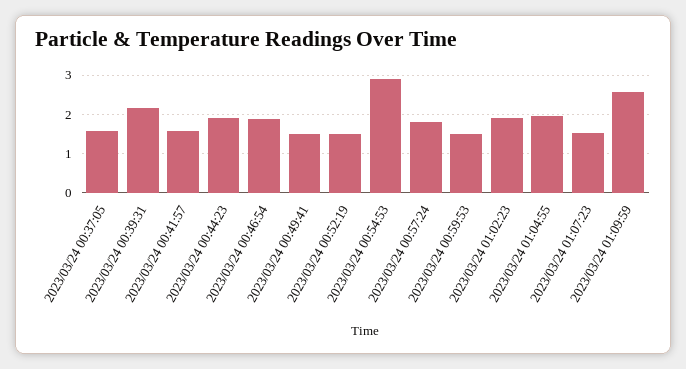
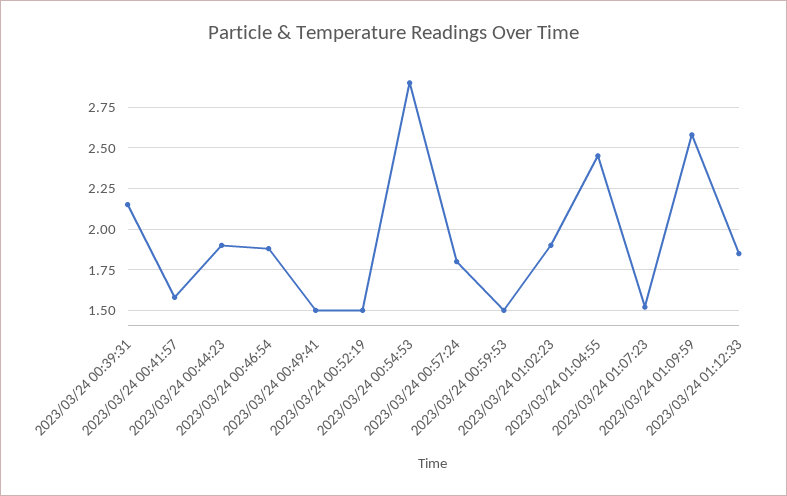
2023/03/24 00:37:05: 1.6 -> none
2023/03/24 01:04:55: 2 -> 2.45
2023/03/24 01:12:33: none -> 1.85

